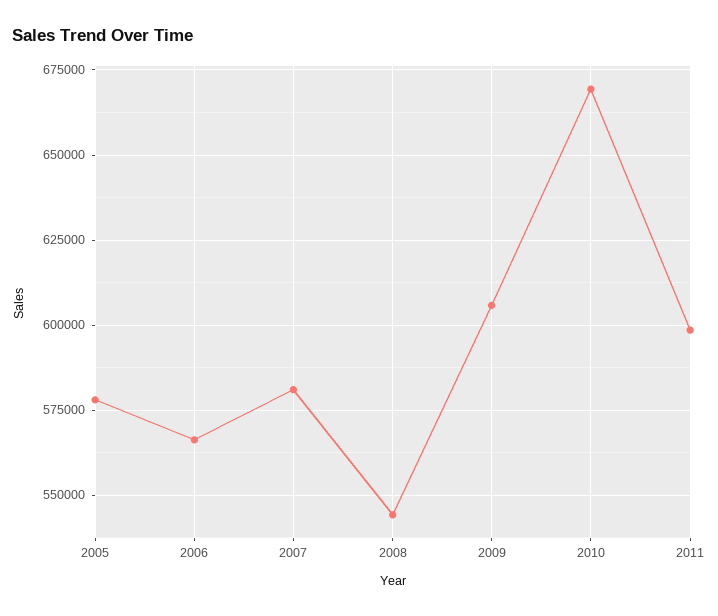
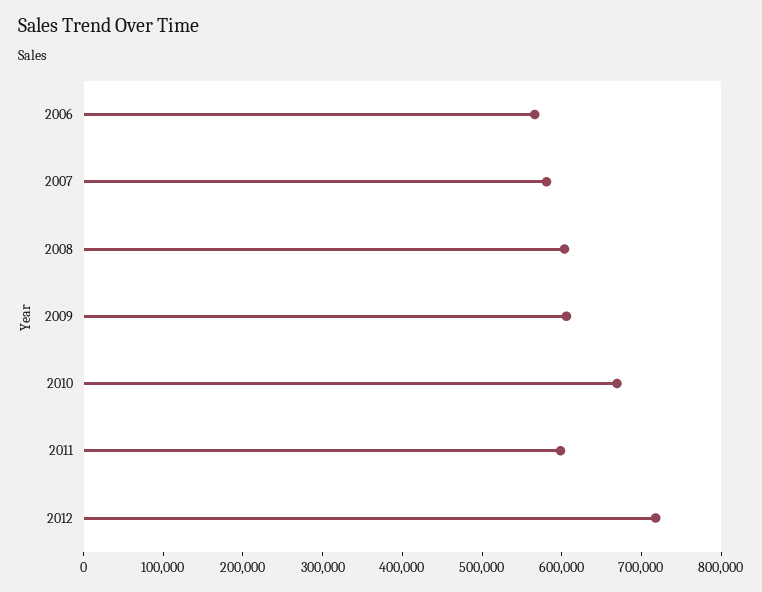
2005: 577500 -> none
2008: 545000 -> 600000
2012: none -> 720000

